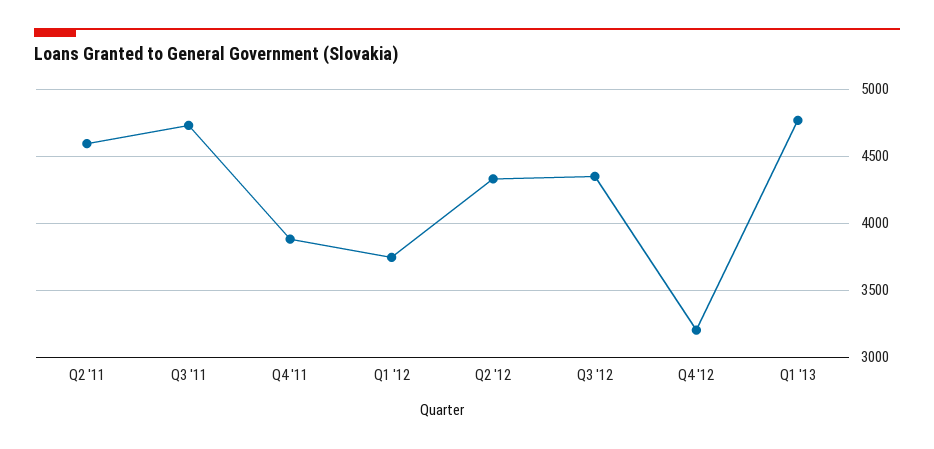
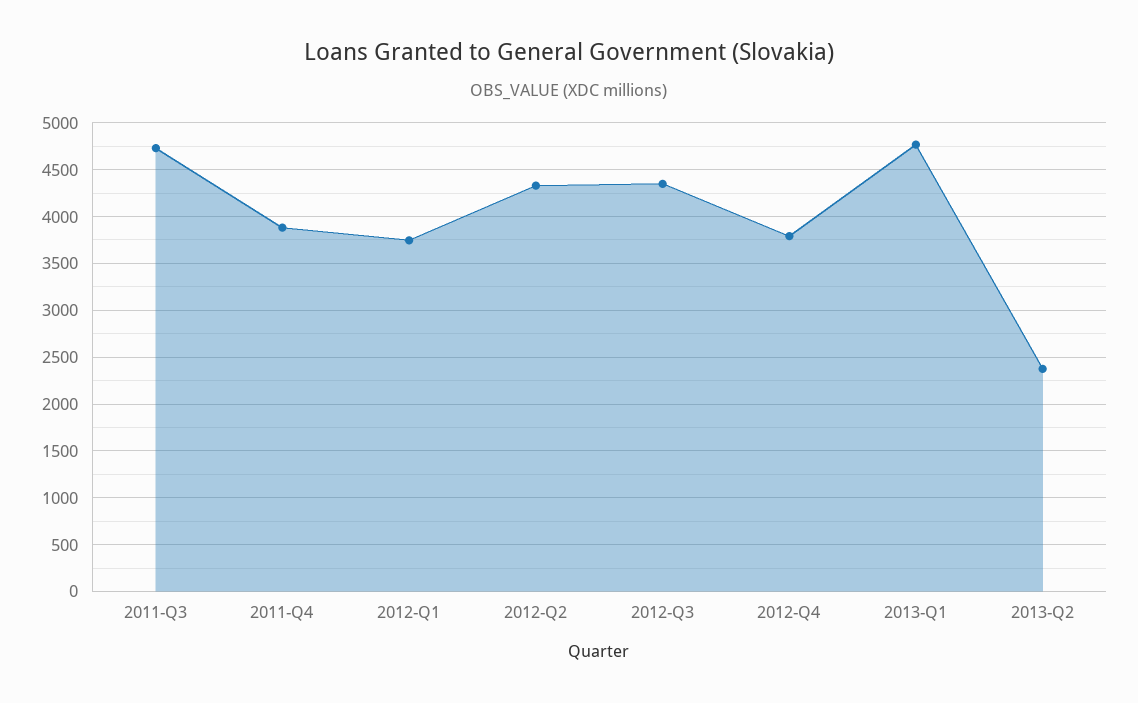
Q2 '11: 4600 -> none
Q4 '12: 3200 -> 3800
2013-Q2: none -> 2400

